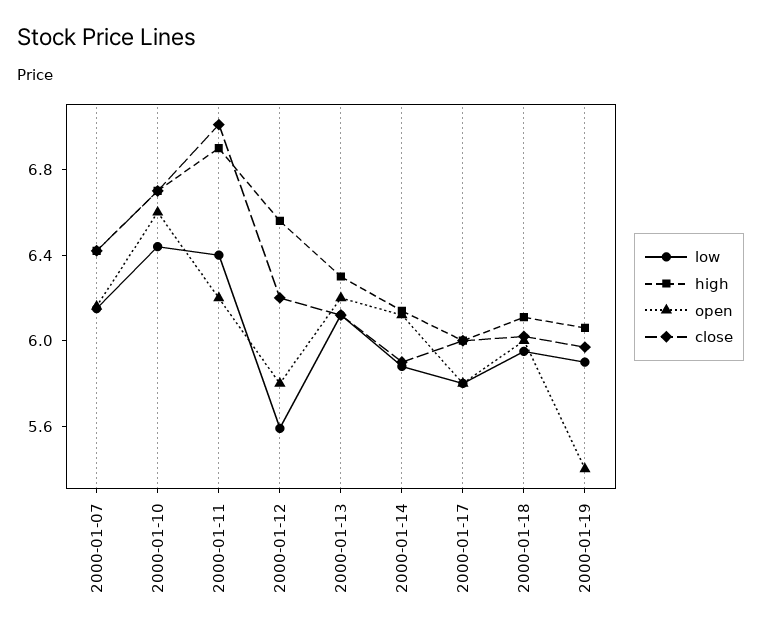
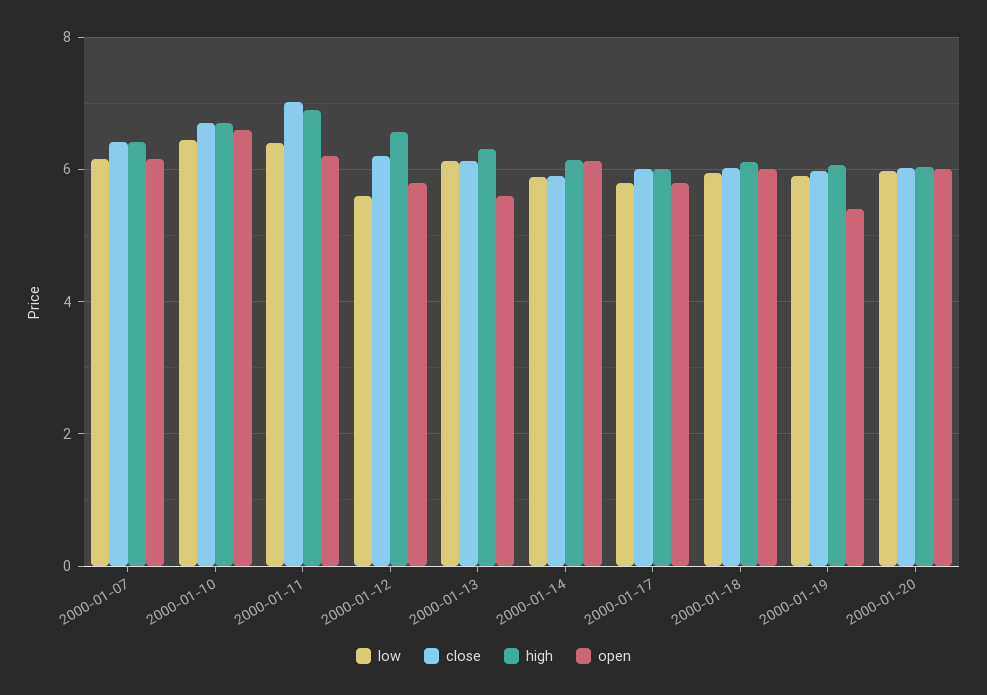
open, 2000-01-13: 6.2 -> 5.6
low, 2000-01-20: none -> 6
close, 2000-01-20: none -> 6
high, 2000-01-20: none -> 6
open, 2000-01-20: none -> 6

